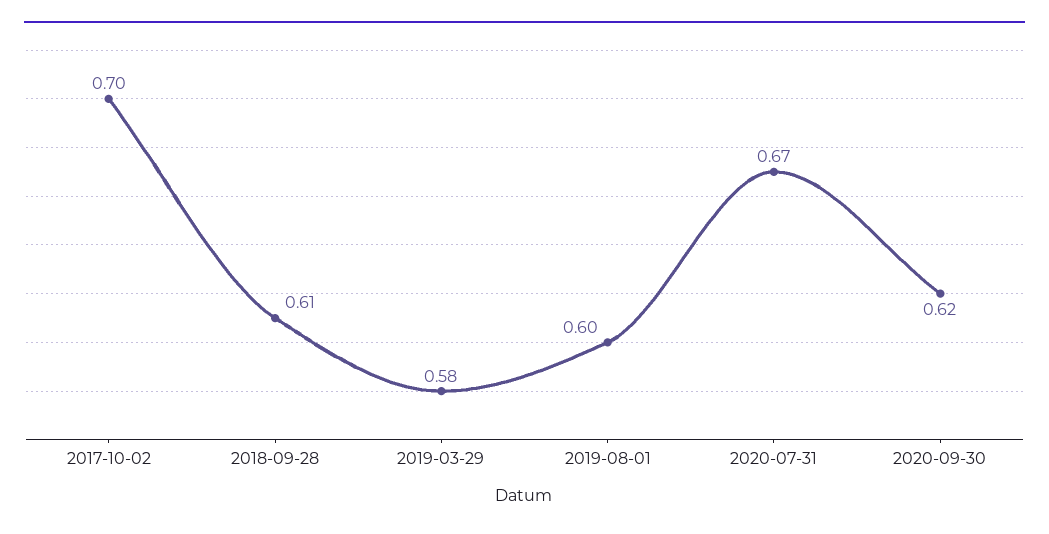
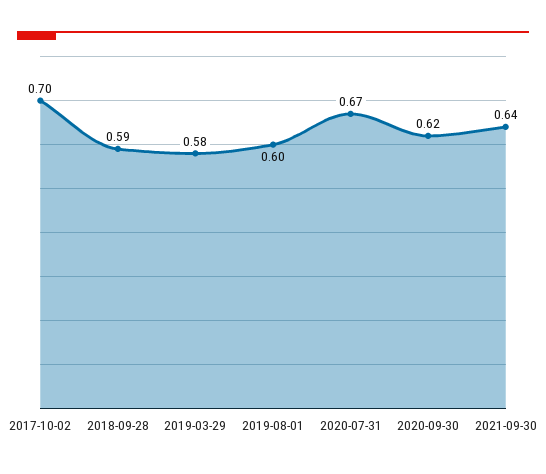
2018-09-28: 0.61 -> 0.59
2021-09-30: none -> 0.64

